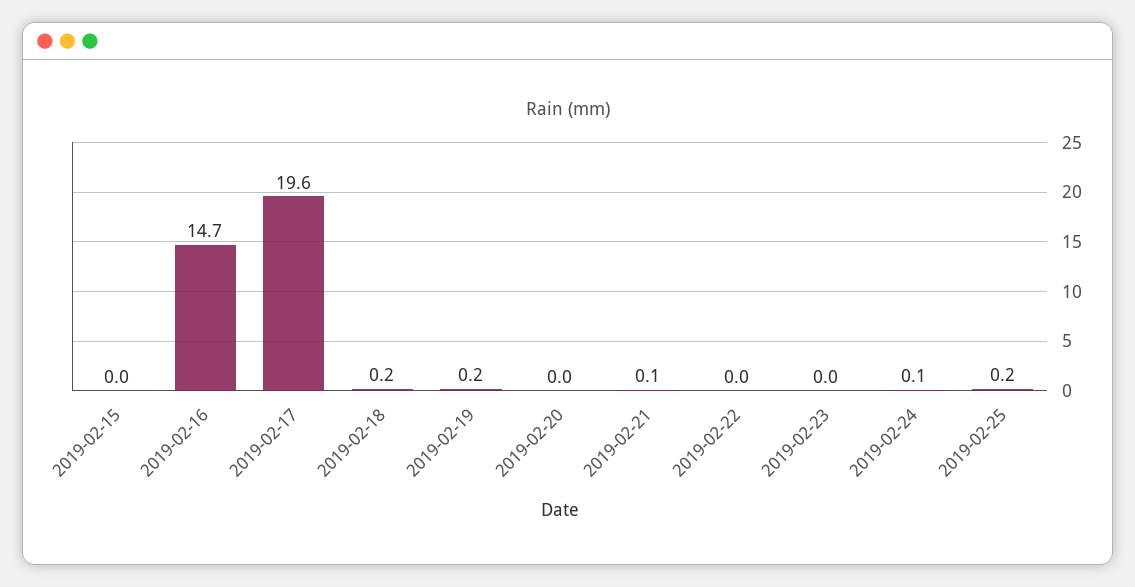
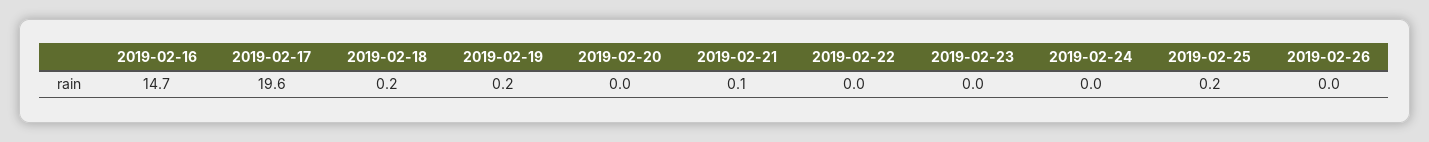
2019-02-15: 0 -> none
2019-02-24: 0.1 -> 0
2019-02-26: none -> 0

